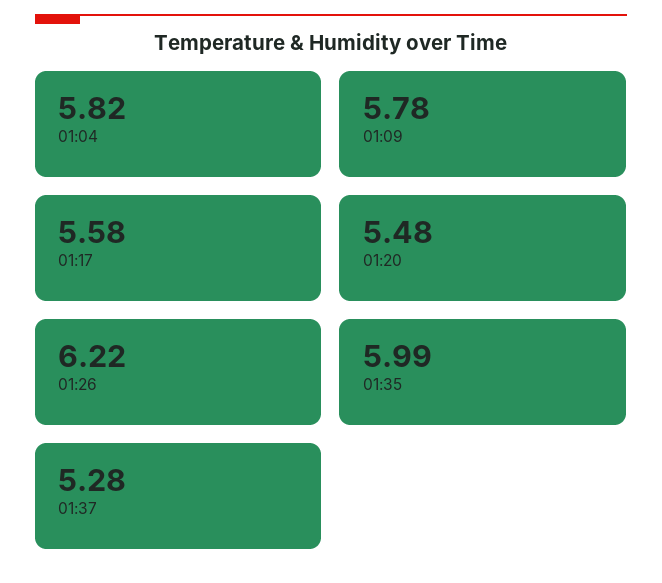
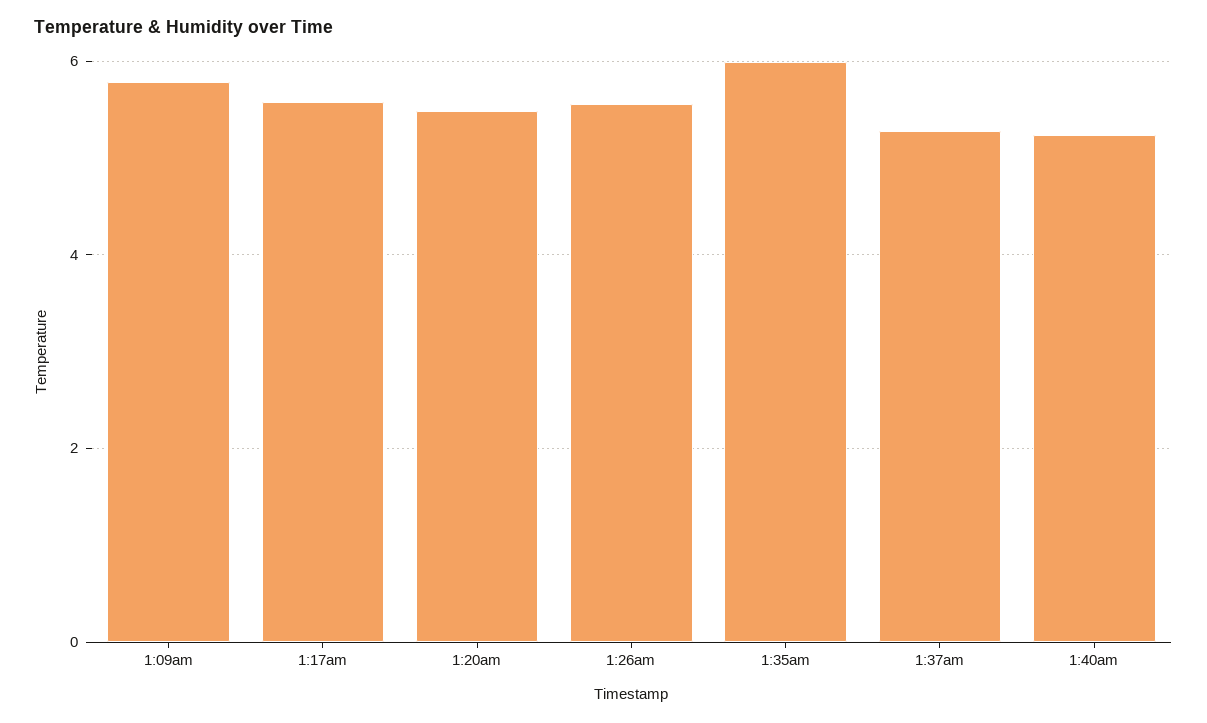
01:04: 5.82 -> none
01:26: 6.22 -> 5.6
1:40am: none -> 5.2

